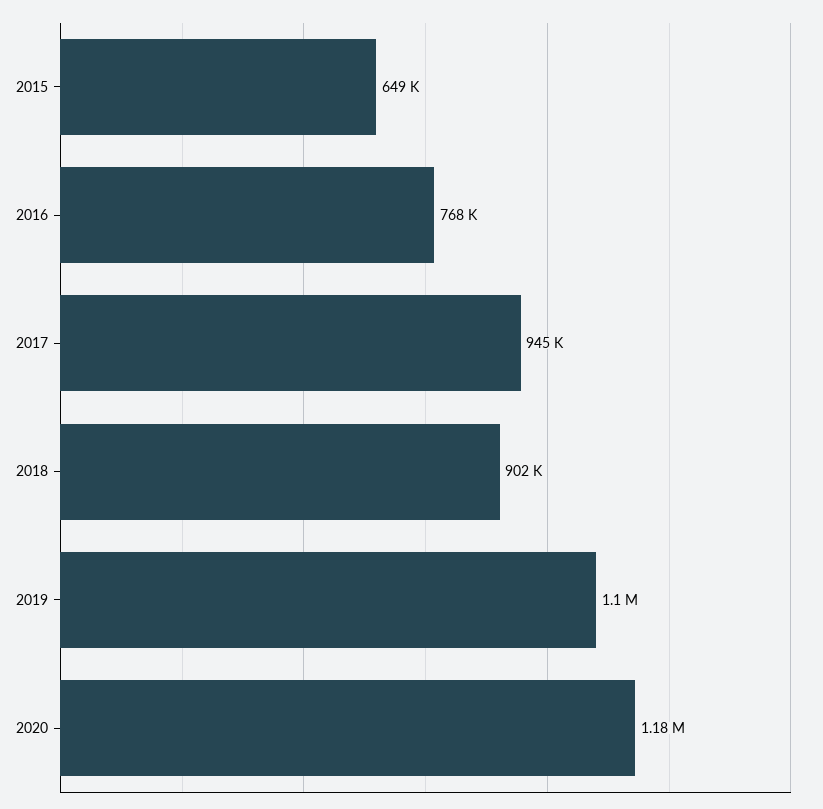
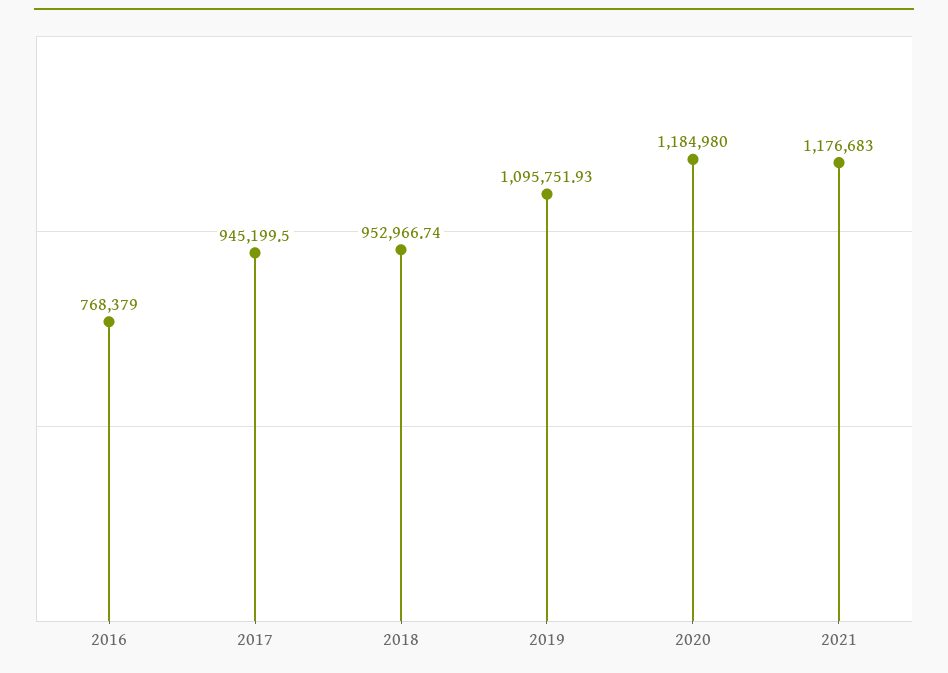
2015: 649000 -> none
2018: 902000 -> 952966.74
2021: none -> 1176683

